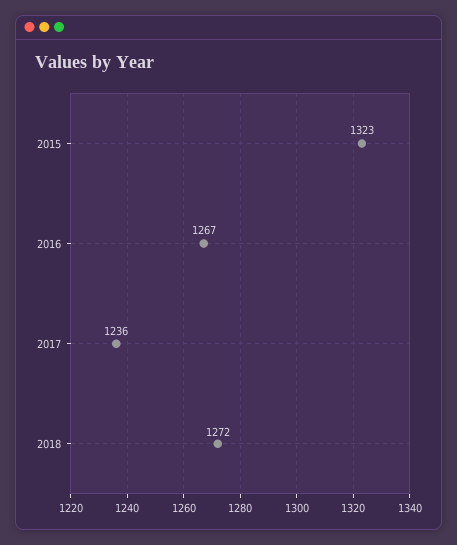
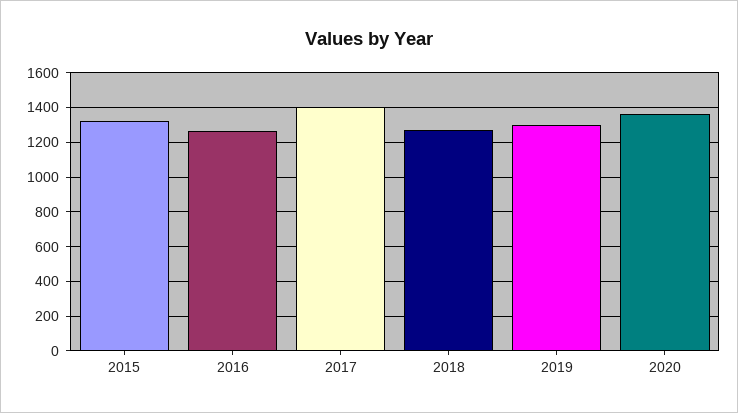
2017: 1236 -> 1400
2019: none -> 1300
2020: none -> 1350

